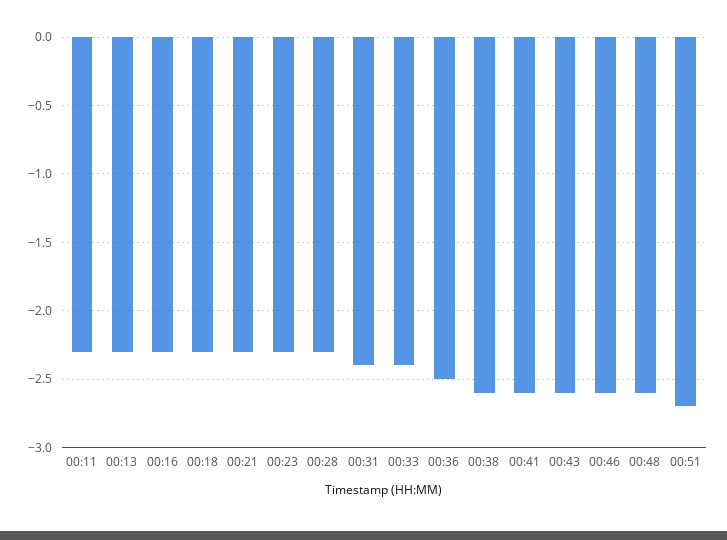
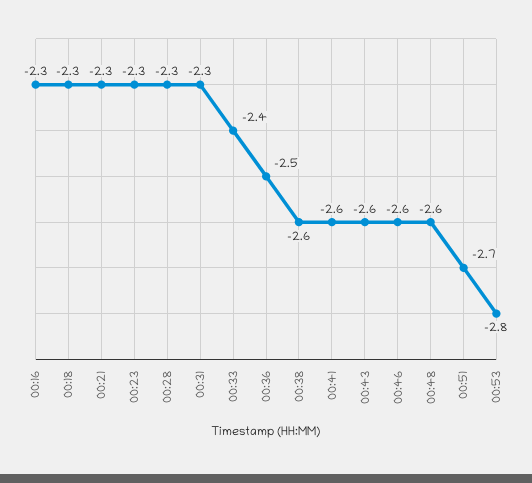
00:11: -2.3 -> none
00:13: -2.3 -> none
00:31: -2.4 -> -2.3
00:53: none -> -2.8

